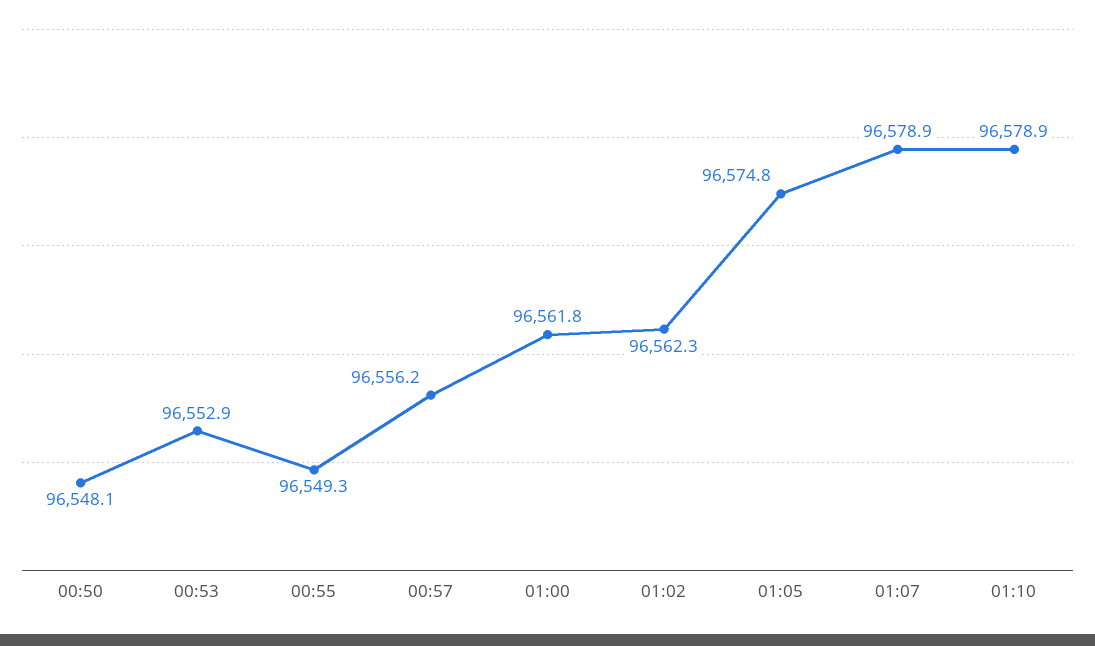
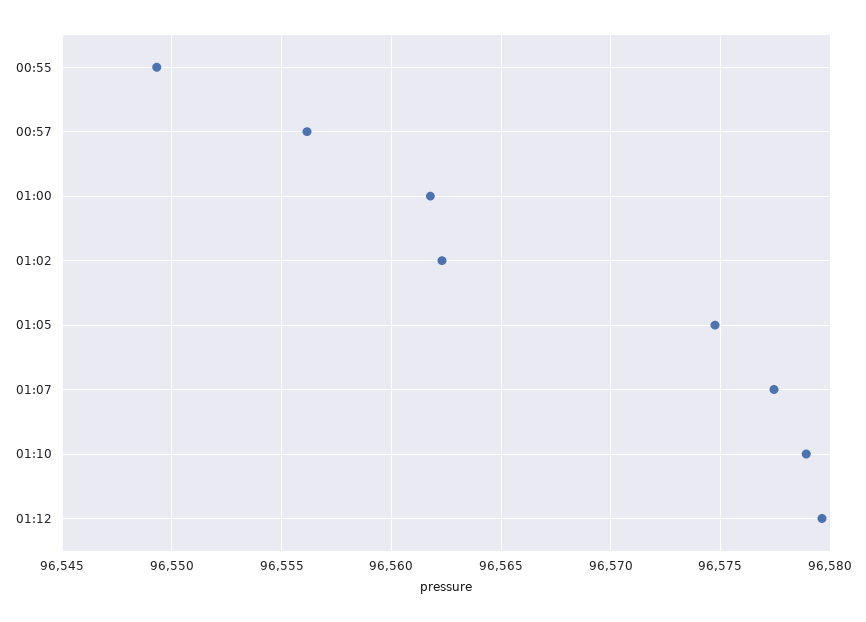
00:50: 96548.1 -> none
00:53: 96552.9 -> none
01:07: 96578.9 -> 96577.5
01:12: none -> 96579.5

